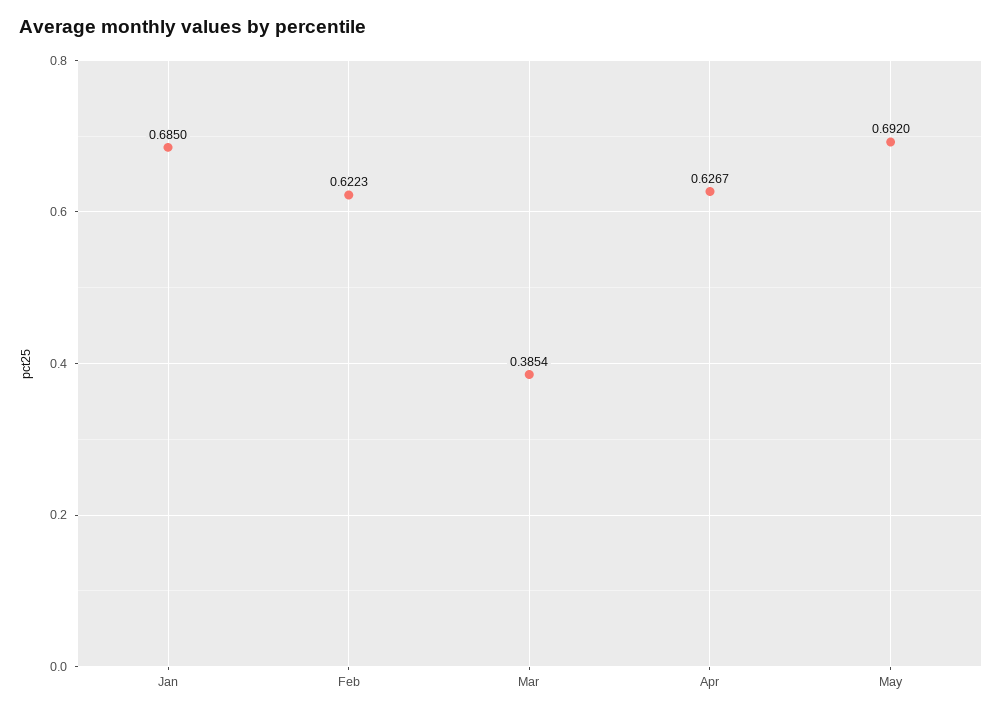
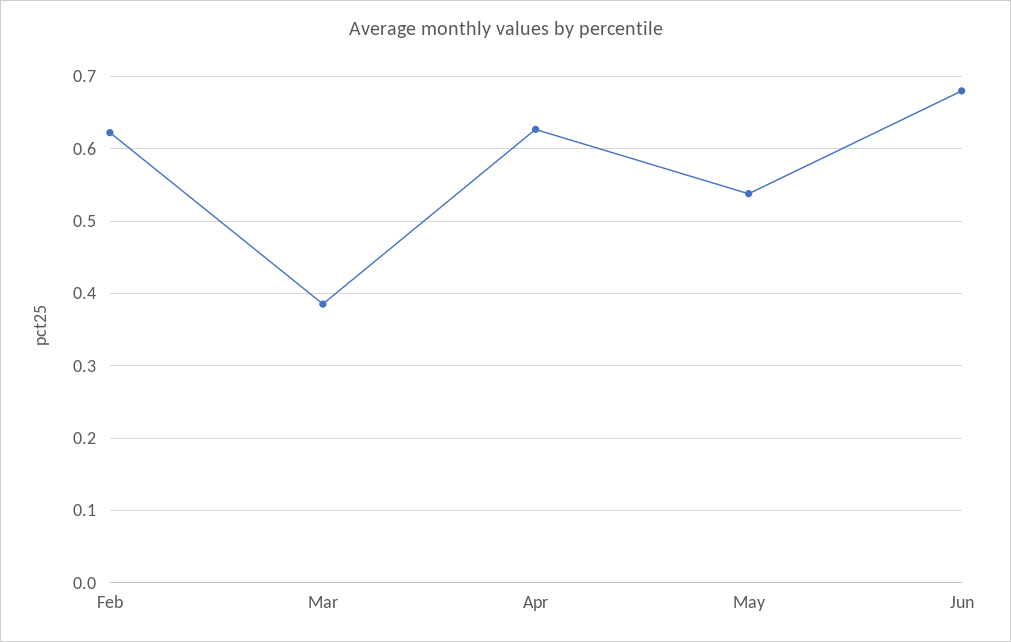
Jan: 0.685 -> none
May: 0.692 -> 0.54
Jun: none -> 0.68

